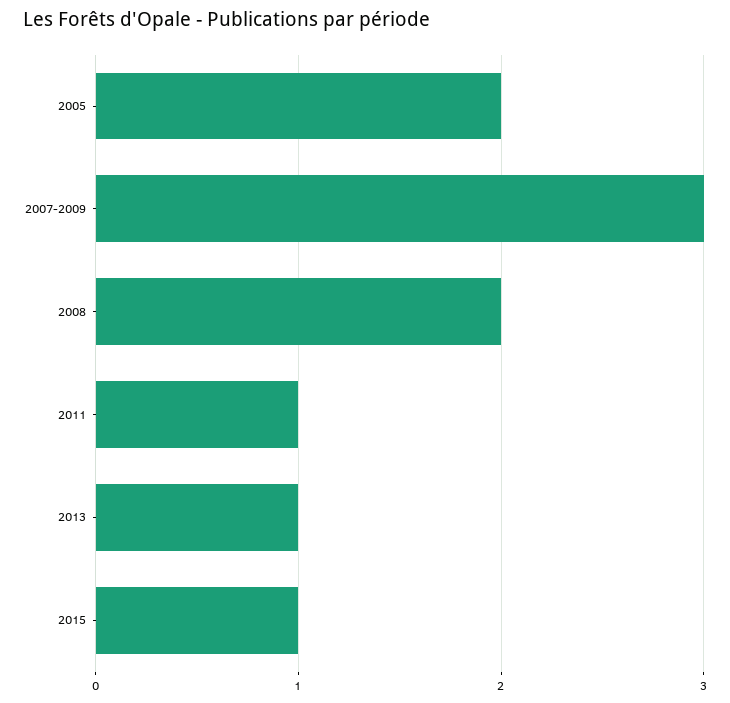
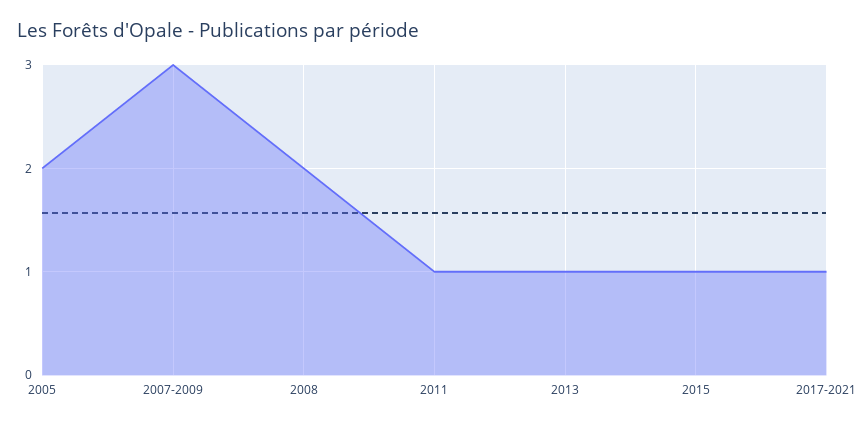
2017-2021: none -> 1

